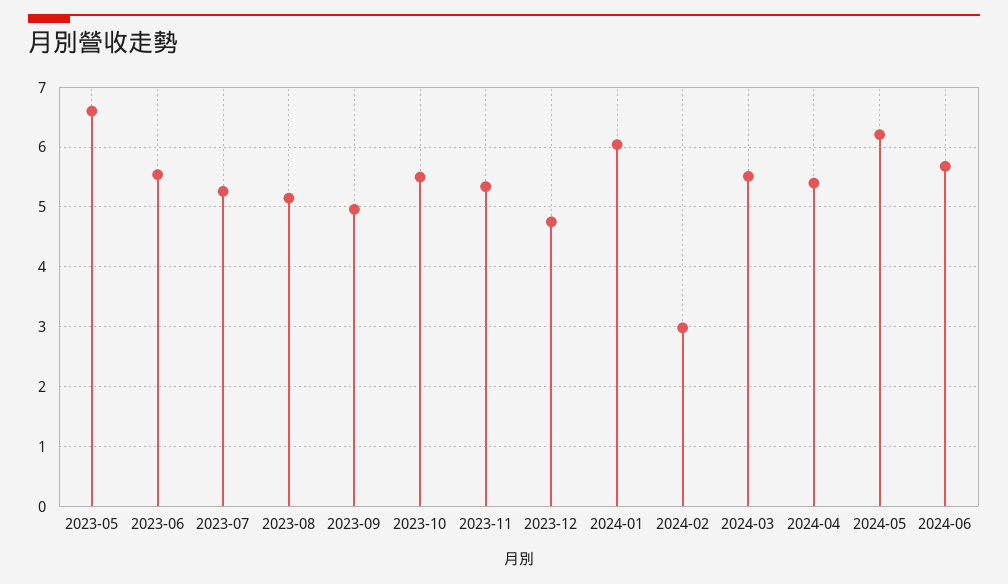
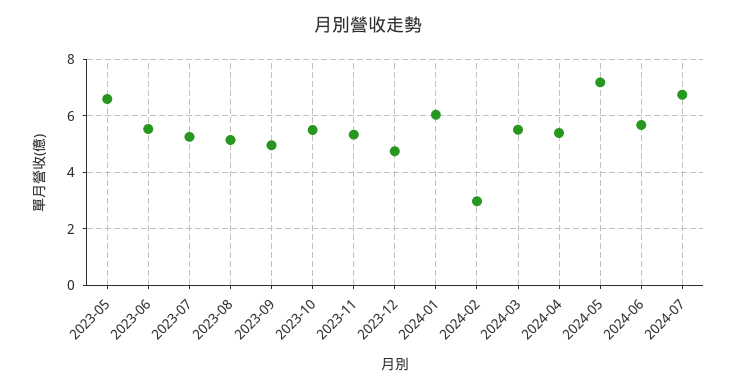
2024-05: 6.2 -> 7.25
2024-07: none -> 6.75

